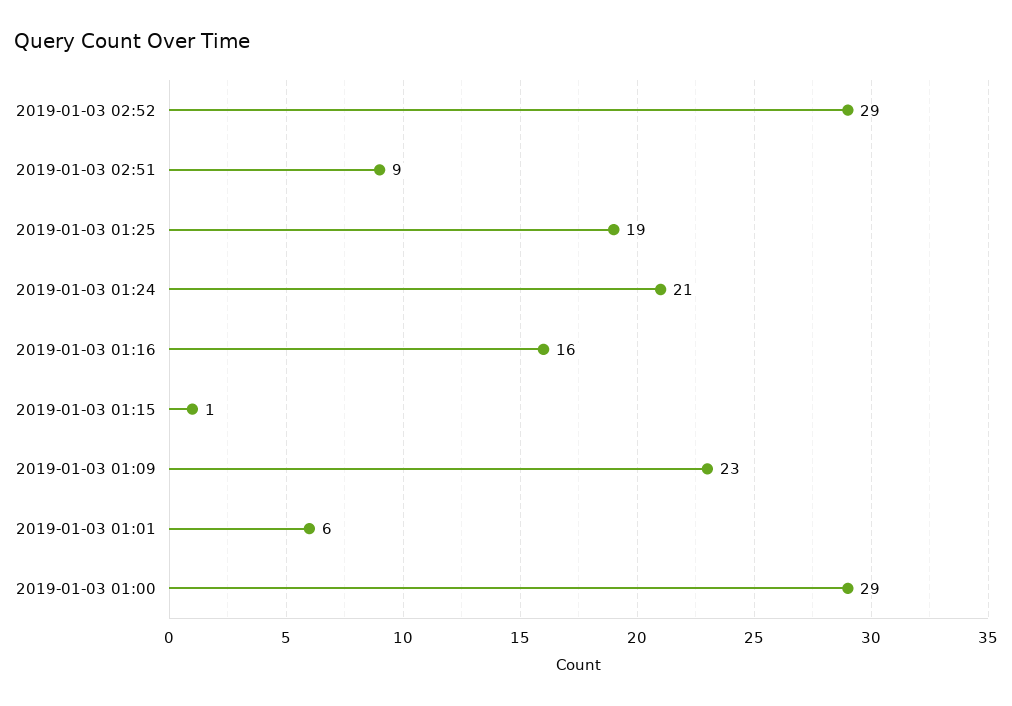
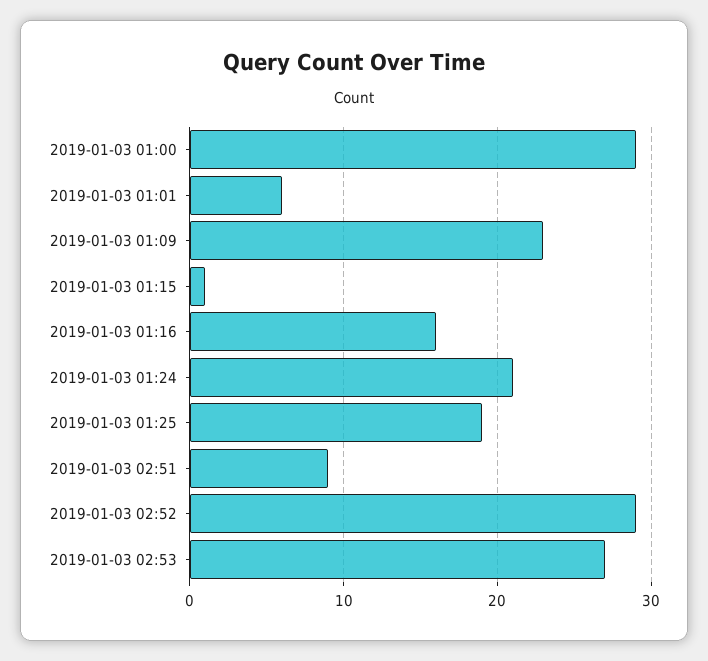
2019-01-03 02:53: none -> 27

